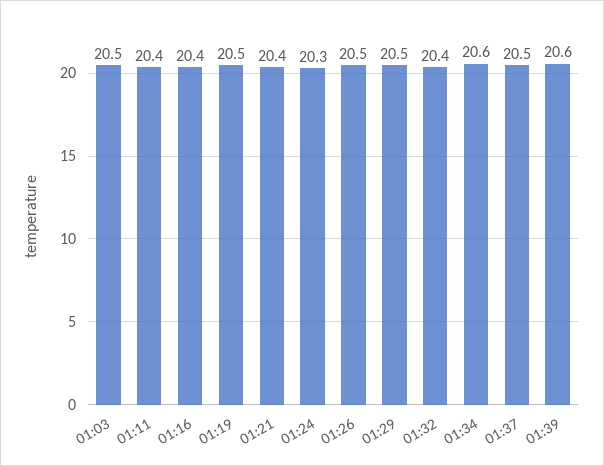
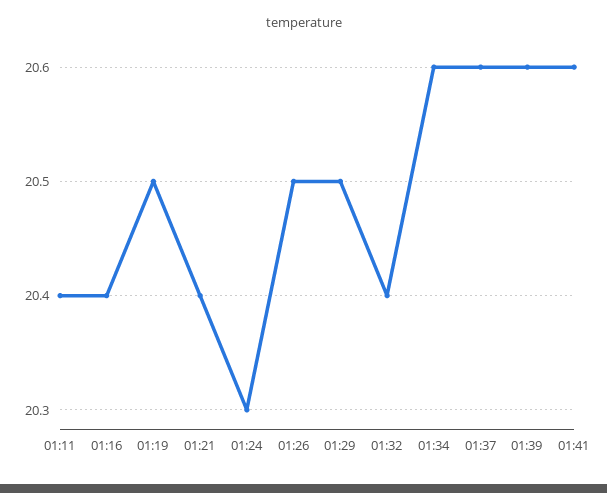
01:03: 20.5 -> none
01:37: 20.5 -> 20.6
01:41: none -> 20.6

